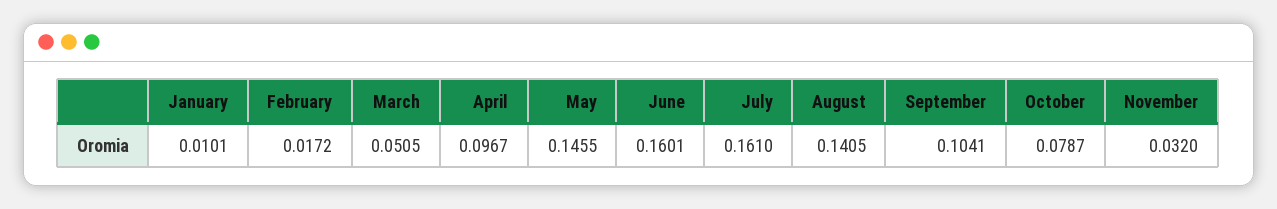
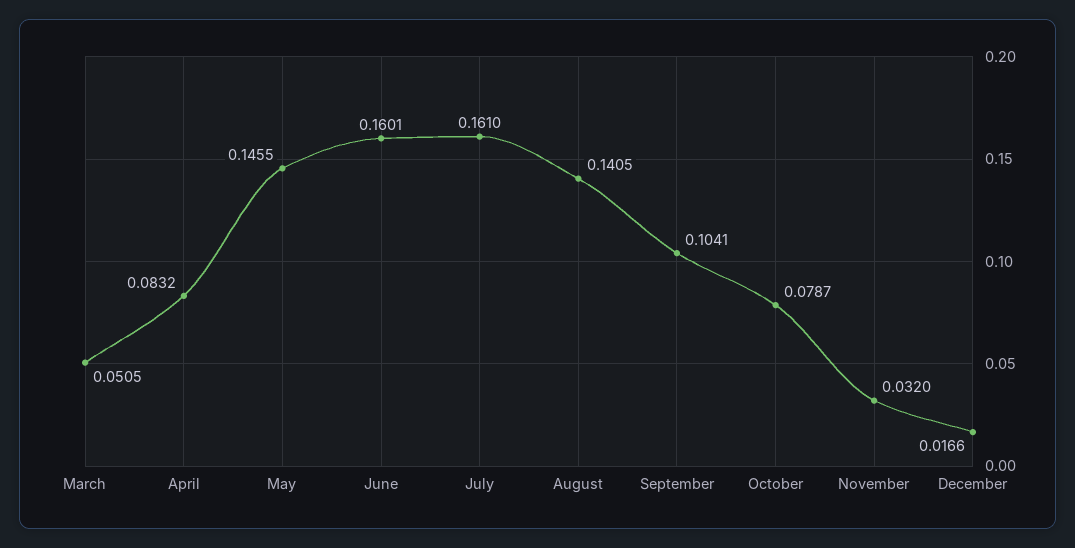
January: 0.0101 -> none
February: 0.0172 -> none
April: 0.0967 -> 0.0832
December: none -> 0.0166

